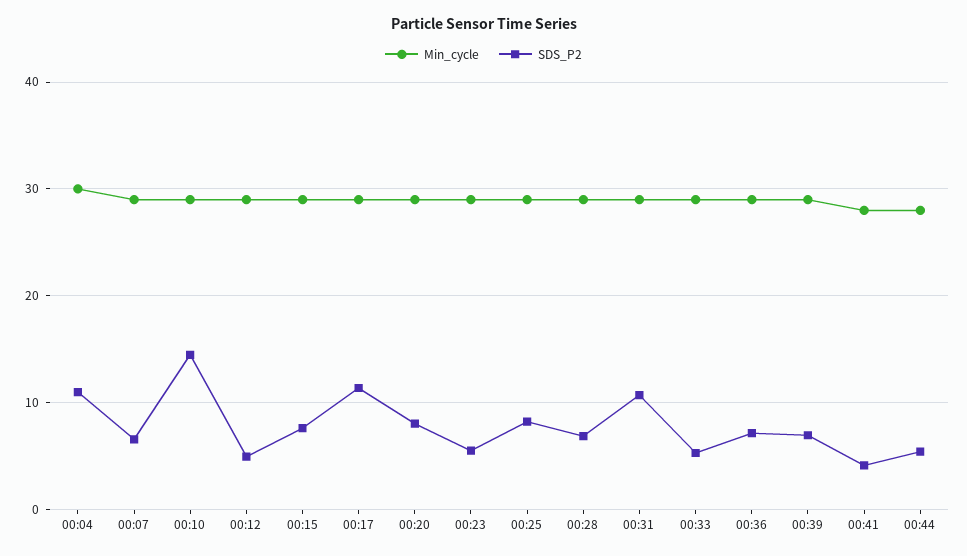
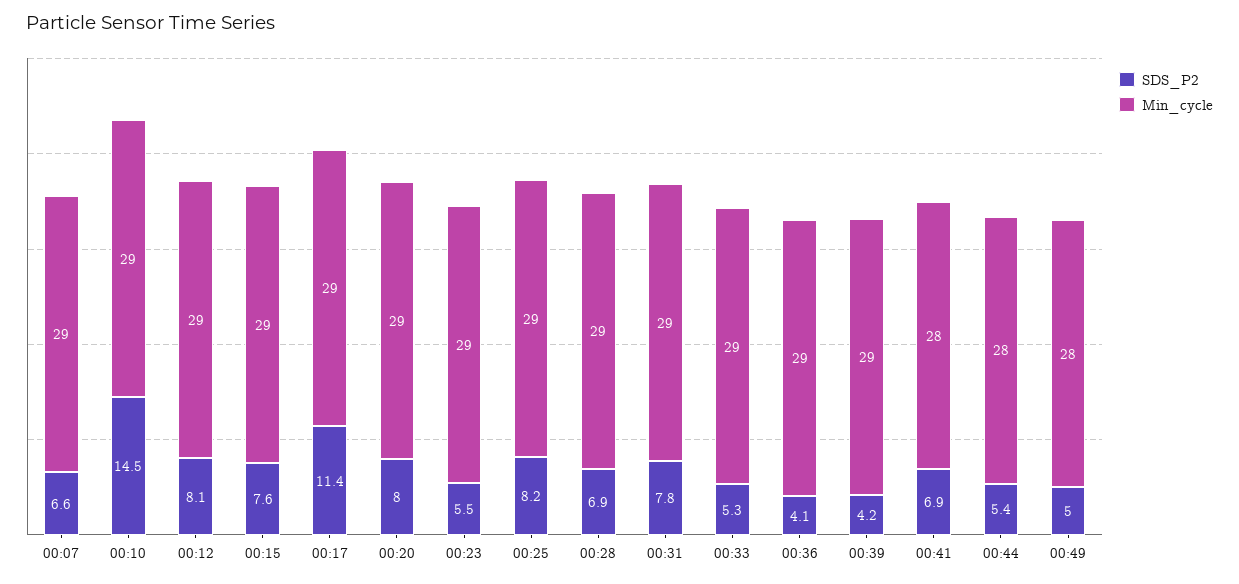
Min_cycle, 00:04: 30 -> none
SDS_P2, 00:04: 11 -> none
SDS_P2, 00:12: 5 -> 8.1
SDS_P2, 00:31: 11 -> 7.8
SDS_P2, 00:36: 7 -> 4.1
SDS_P2, 00:39: 7 -> 4.2
SDS_P2, 00:41: 4 -> 6.9
SDS_P2, 00:49: none -> 5
Min_cycle, 00:49: none -> 28

